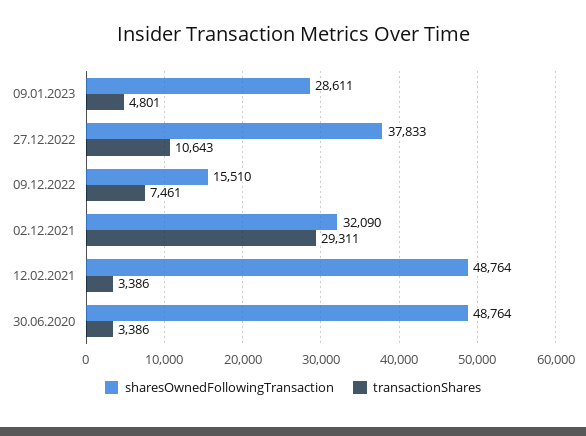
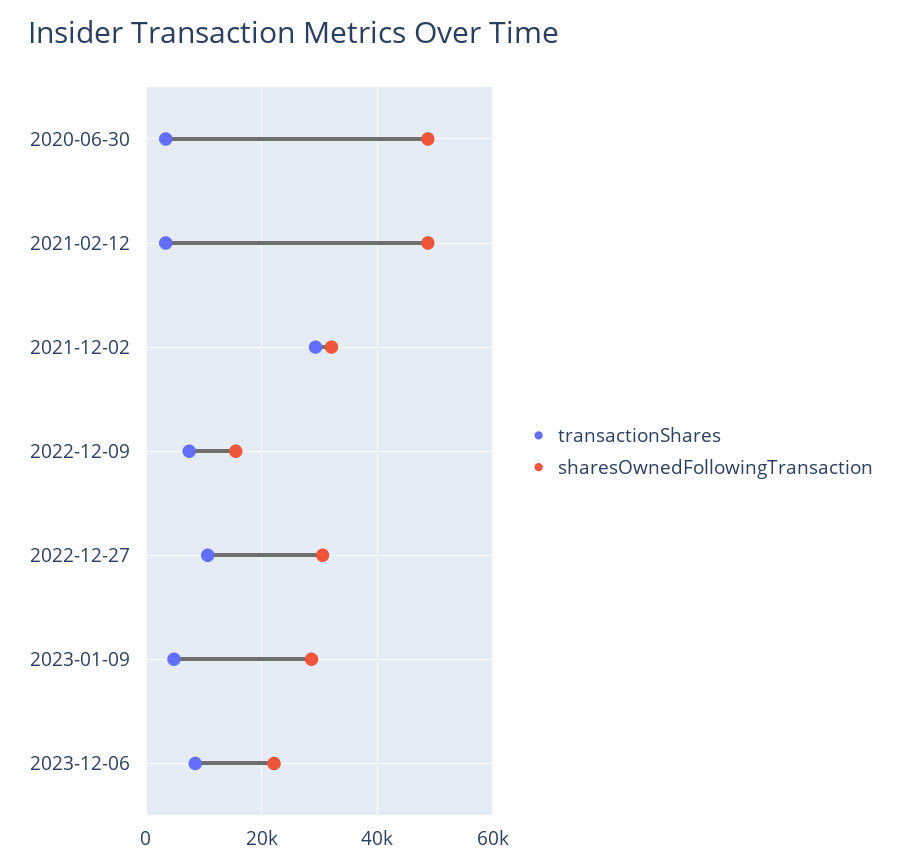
sharesOwnedFollowingTransaction, 27.12.2022: 37833 -> 30000
transactionShares, 2023-12-06: none -> 8000
sharesOwnedFollowingTransaction, 2023-12-06: none -> 22000

